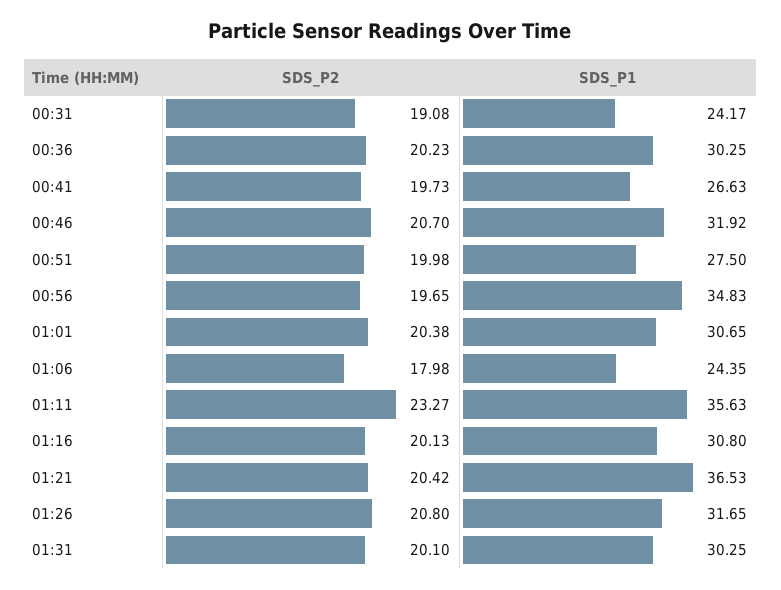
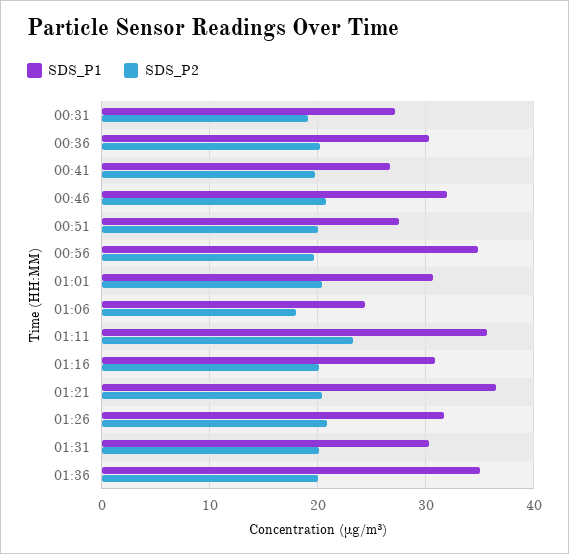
SDS_P1, 00:31: 24.17 -> 27
SDS_P1, 01:36: none -> 35
SDS_P2, 01:36: none -> 20

